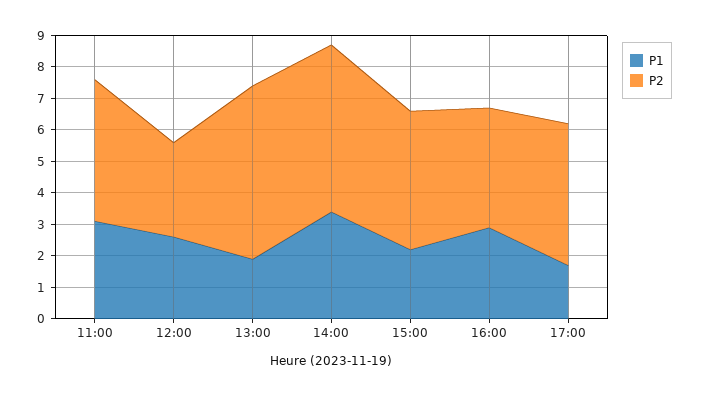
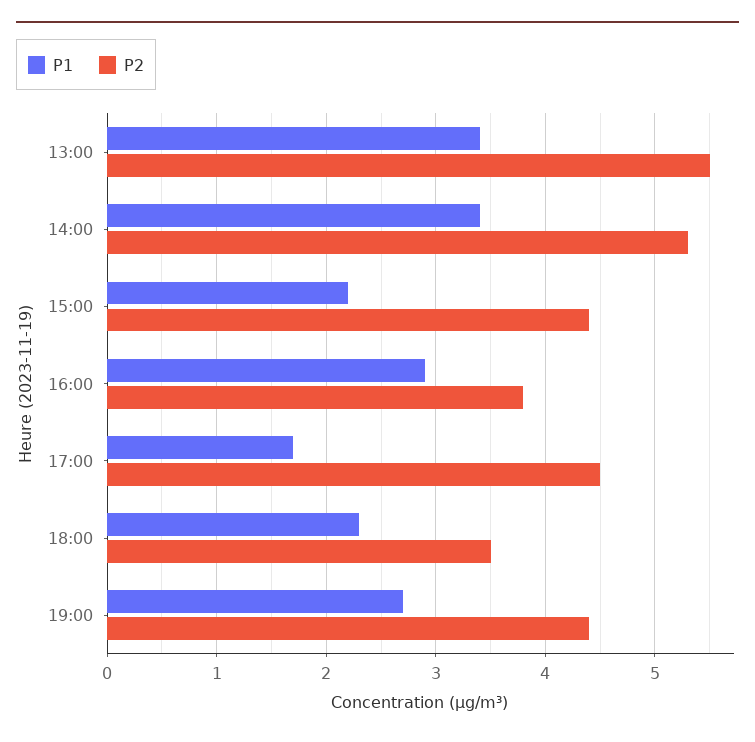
P1, 11:00: 3 -> none
P2, 11:00: 4.5 -> none
P1, 12:00: 2.5 -> none
P2, 12:00: 3 -> none
P1, 13:00: 2 -> 3.4
P1, 18:00: none -> 2.3
P2, 18:00: none -> 3.5
P1, 19:00: none -> 2.7
P2, 19:00: none -> 4.4

